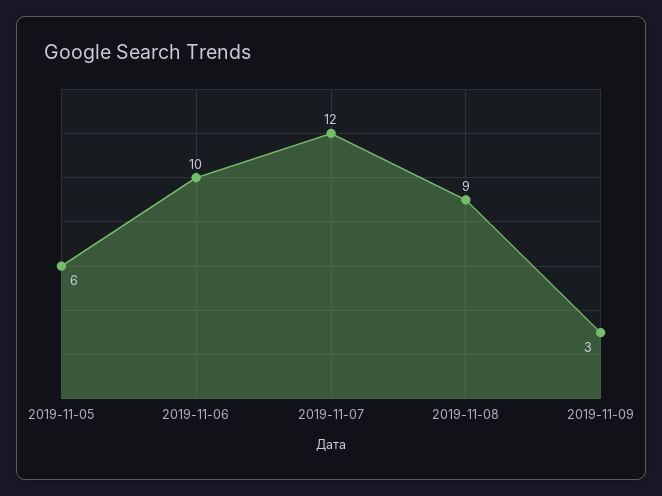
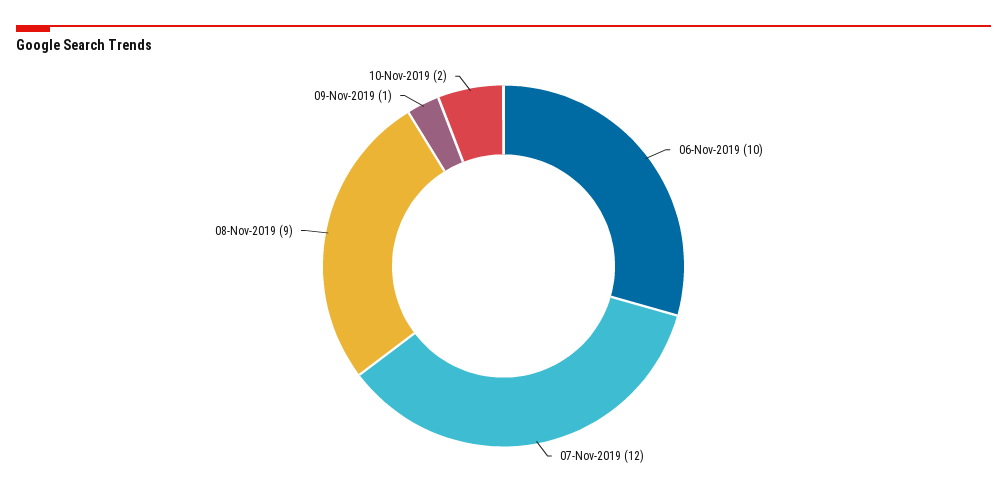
2019-11-05: 6 -> none
2019-11-09: 3 -> 1
10-Nov-2019: none -> 2

